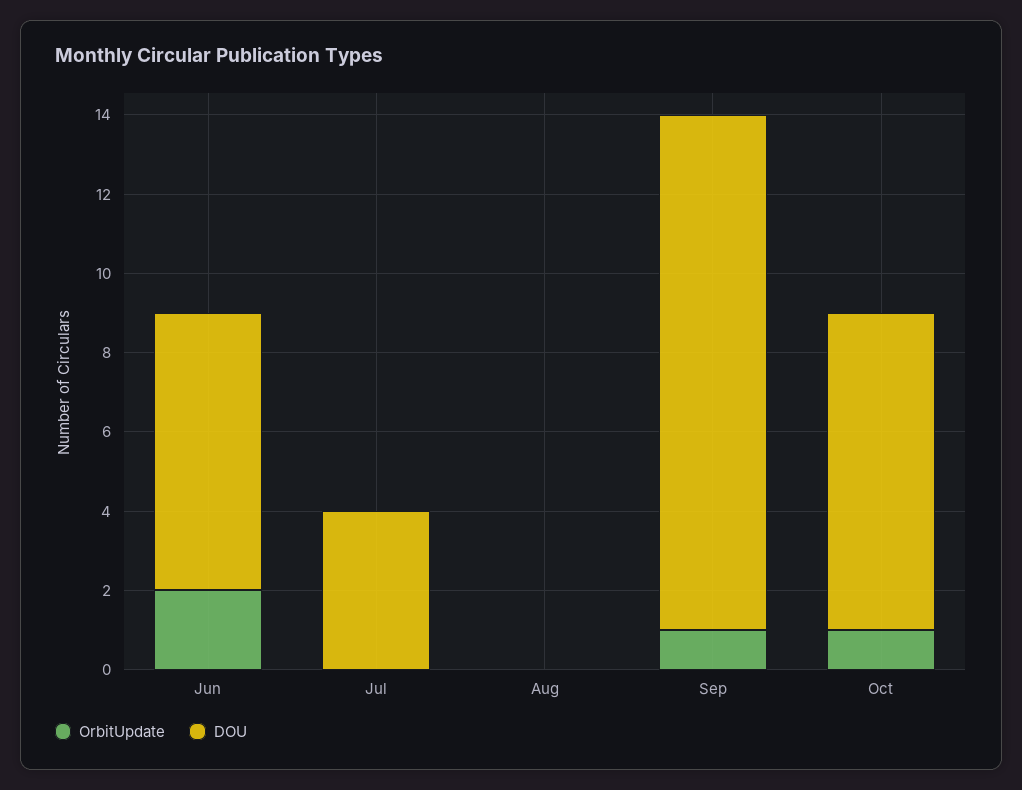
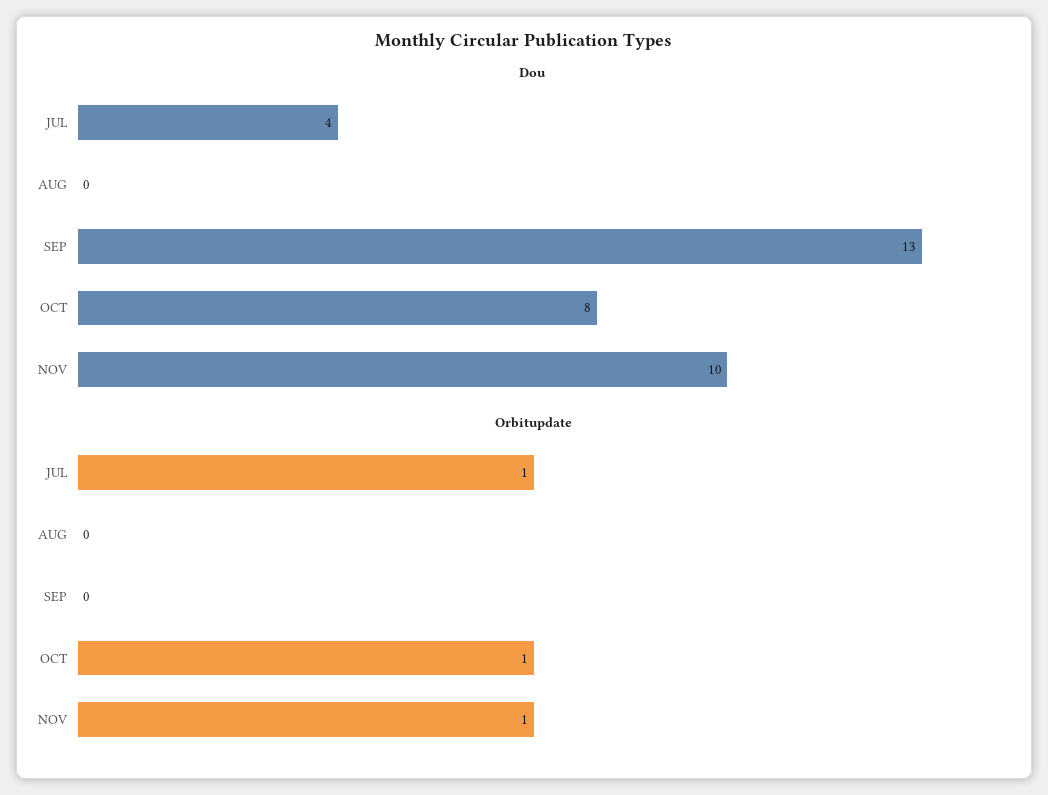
OrbitUpdate, Jun: 2 -> none
DOU, Jun: 7 -> none
OrbitUpdate, Jul: 0 -> 1
OrbitUpdate, Sep: 1 -> 0
DOU, NOV: none -> 10
OrbitUpdate, NOV: none -> 1

